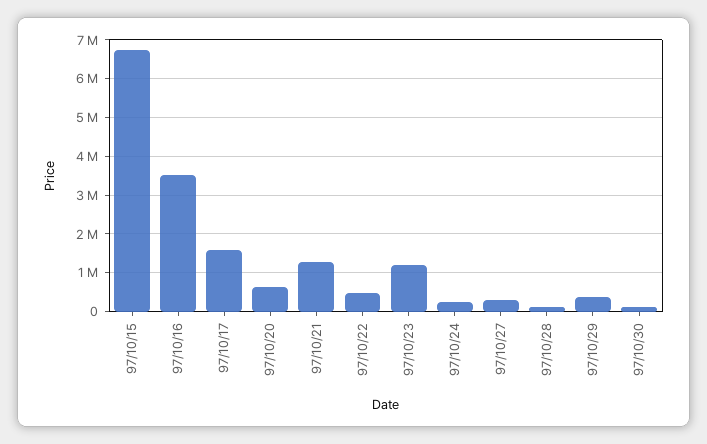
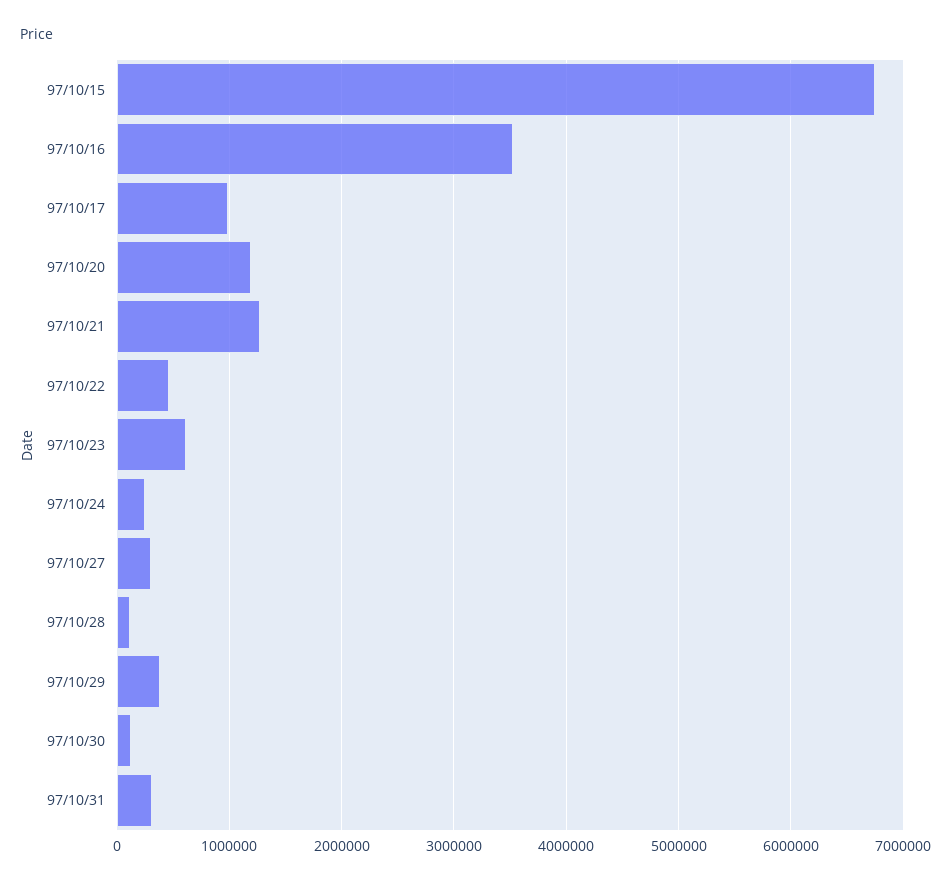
97/10/17: 1600000 -> 1000000
97/10/20: 600000 -> 1200000
97/10/23: 1200000 -> 600000
97/10/31: none -> 300000

